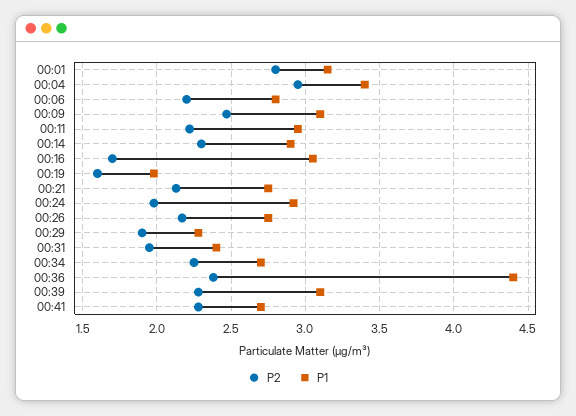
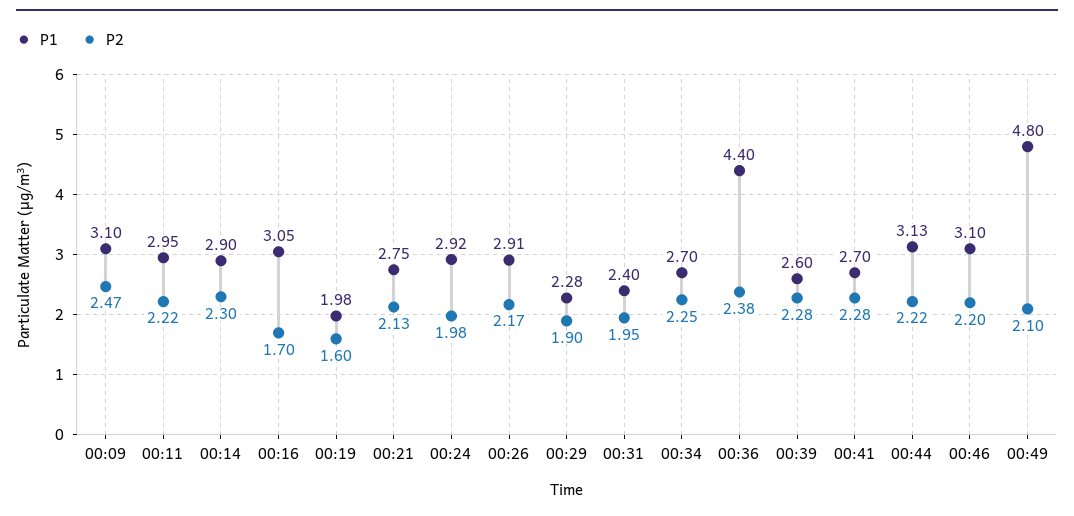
P2, 00:01: 2.8 -> none
P1, 00:01: 3.15 -> none
P2, 00:04: 2.95 -> none
P1, 00:04: 3.4 -> none
P2, 00:06: 2.2 -> none
P1, 00:06: 2.8 -> none
P1, 00:26: 2.75 -> 2.91
P1, 00:39: 3.1 -> 2.6
P1, 00:44: none -> 3.13
P2, 00:44: none -> 2.22
P1, 00:46: none -> 3.1
P2, 00:46: none -> 2.2
P1, 00:49: none -> 4.8
P2, 00:49: none -> 2.1

